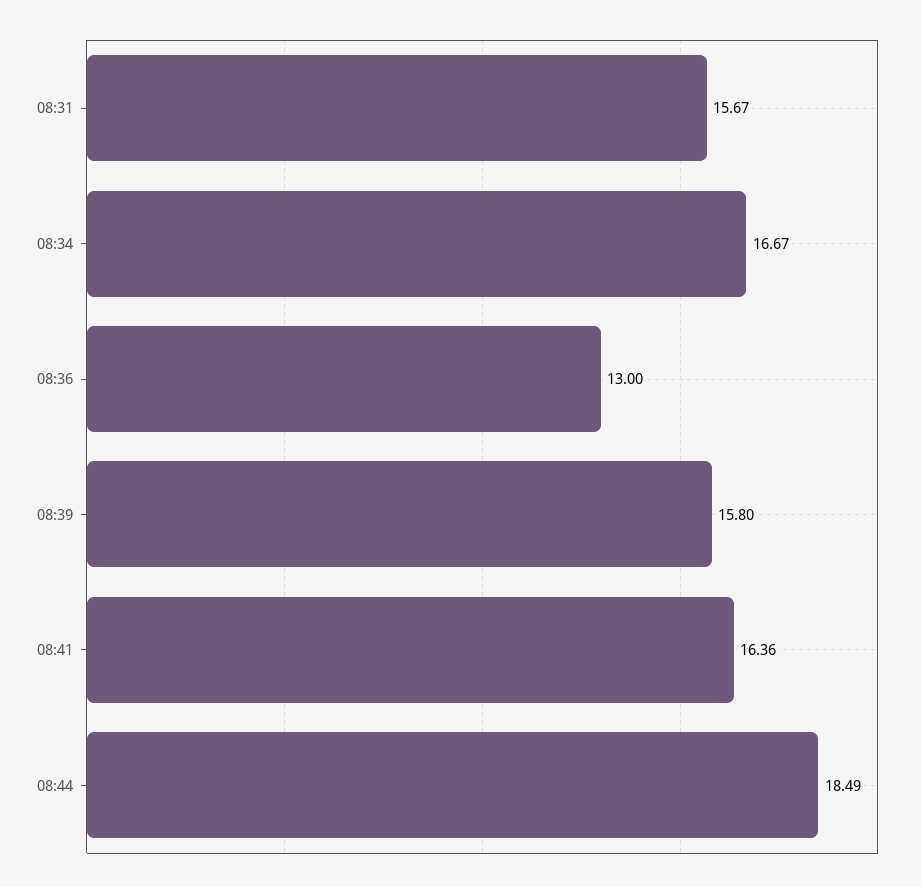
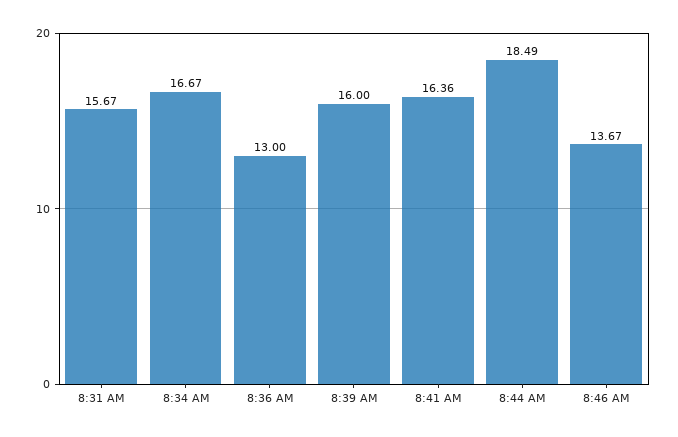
08:39: 15.8 -> 16
8:46 AM: none -> 13.67

